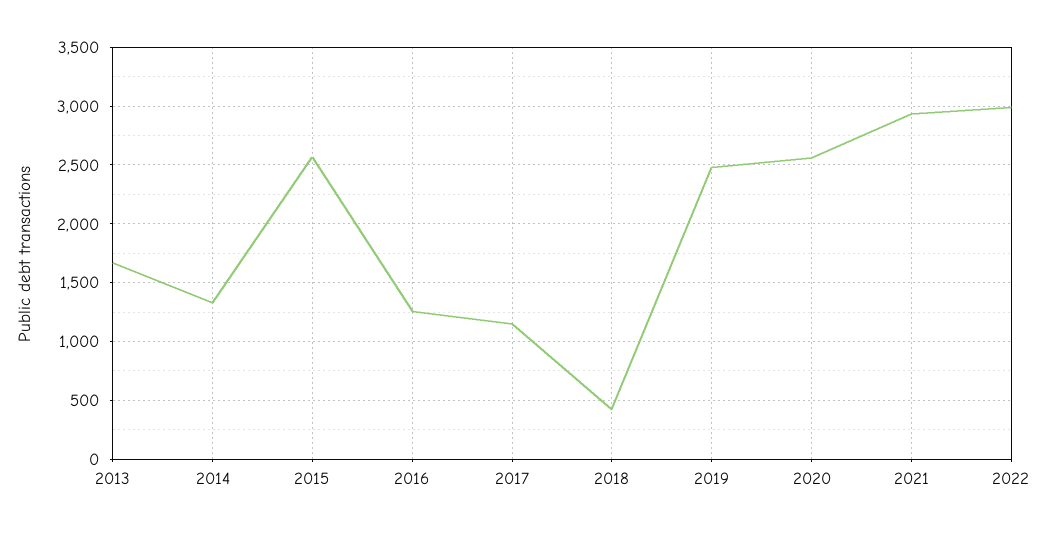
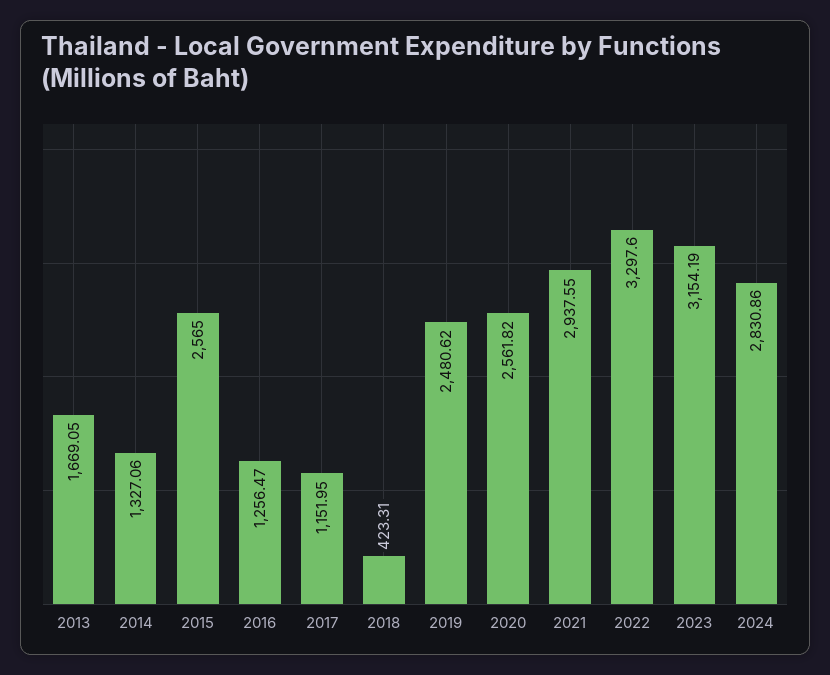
2022: 3000 -> 3297.6
2023: none -> 3154.19
2024: none -> 2830.86

